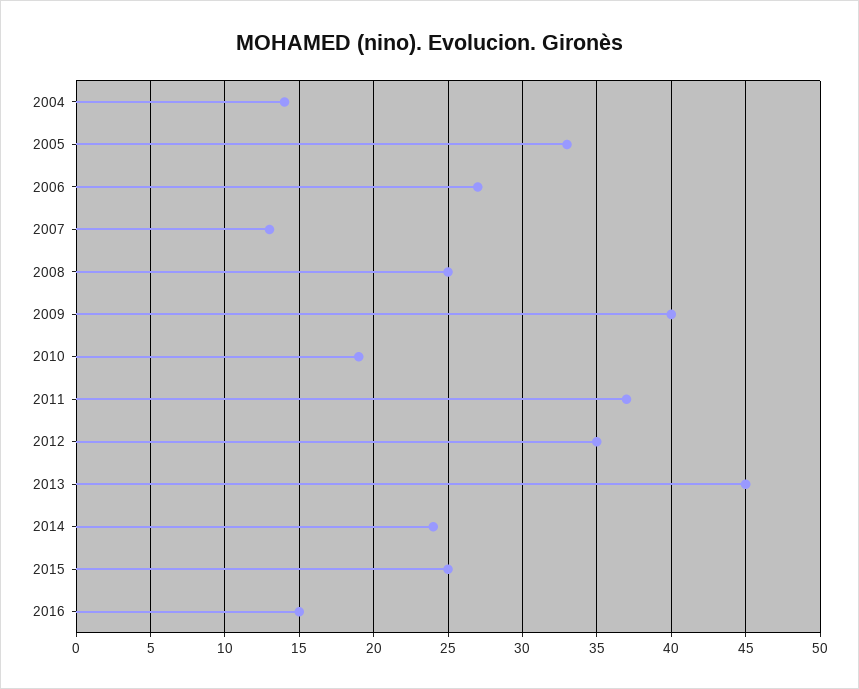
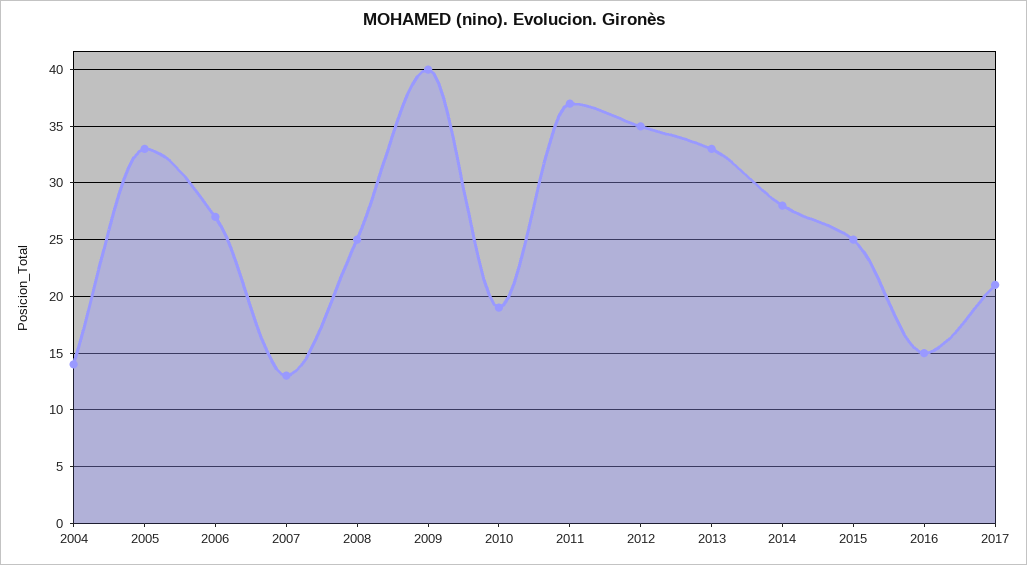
2013: 45 -> 33
2014: 24 -> 28
2017: none -> 21

